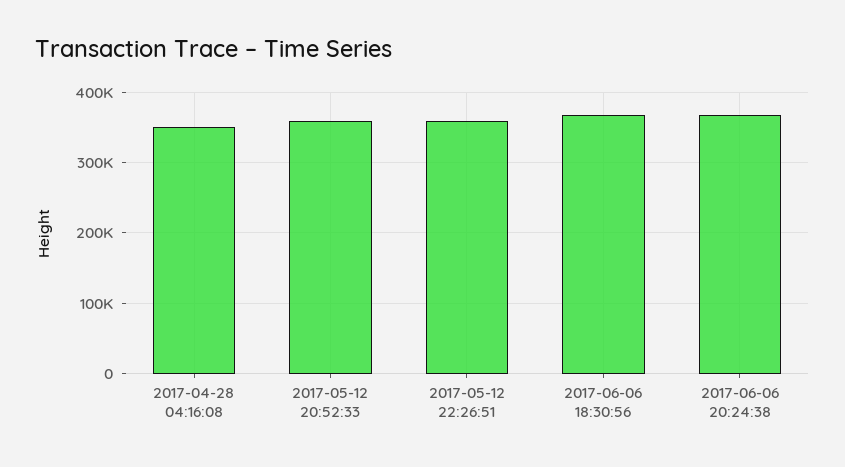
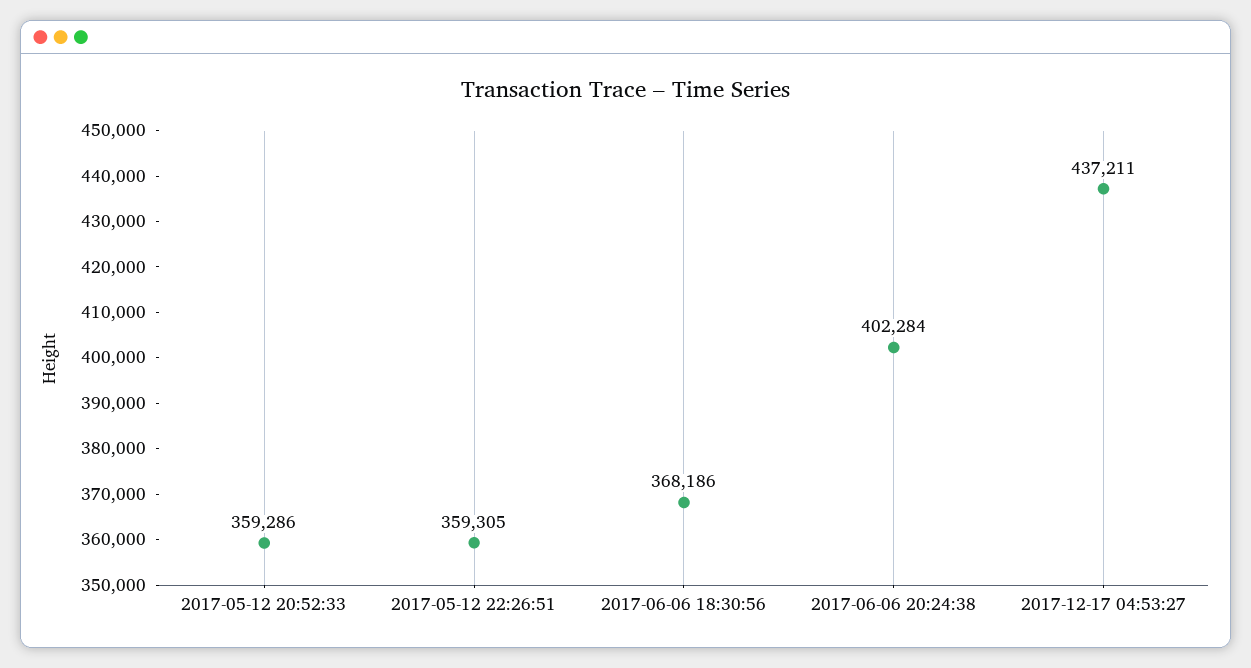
2017-04-28 04:16:08: 350000 -> none
2017-06-06 20:24:38: 370000 -> 402284
2017-12-17 04:53:27: none -> 437211

